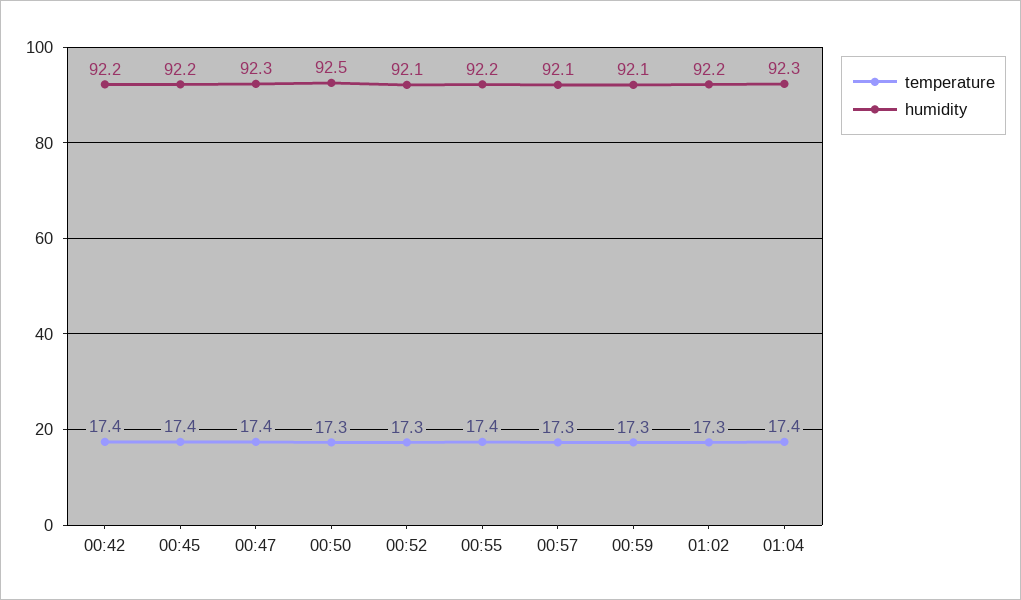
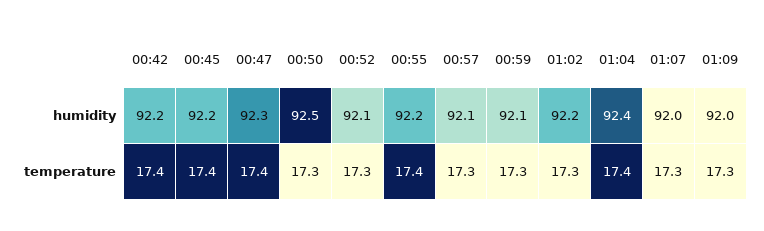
humidity, 01:04: 92.3 -> 92.4
humidity, 01:07: none -> 92
humidity, 01:09: none -> 92
temperature, 01:07: none -> 17.3
temperature, 01:09: none -> 17.3

